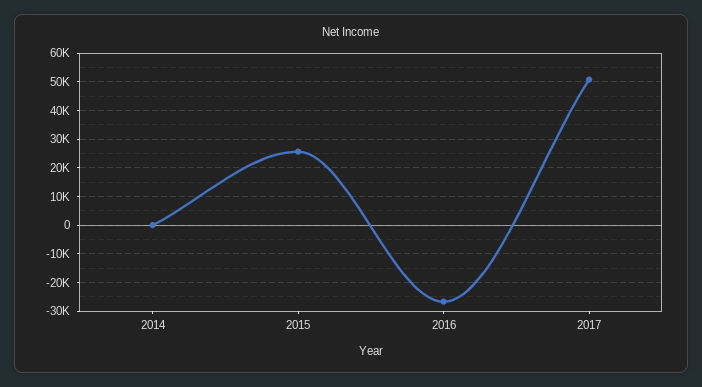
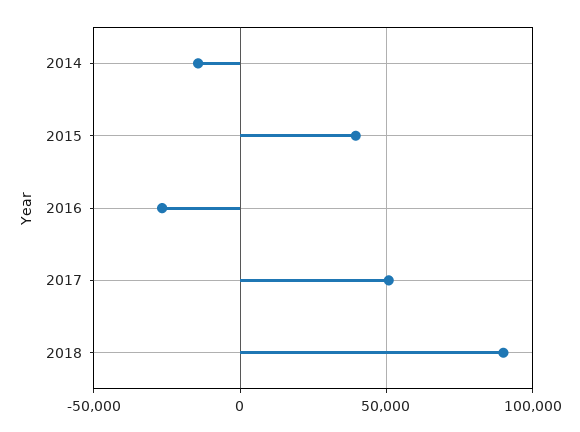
2014: 0 -> -15000
2015: 25000 -> 40000
2018: none -> 90000

